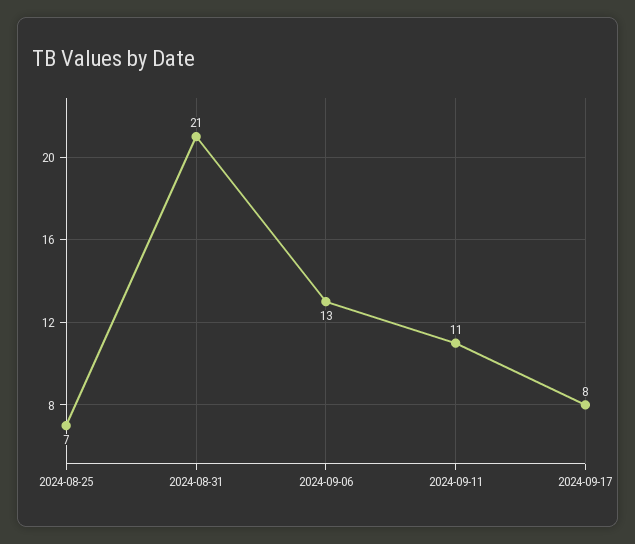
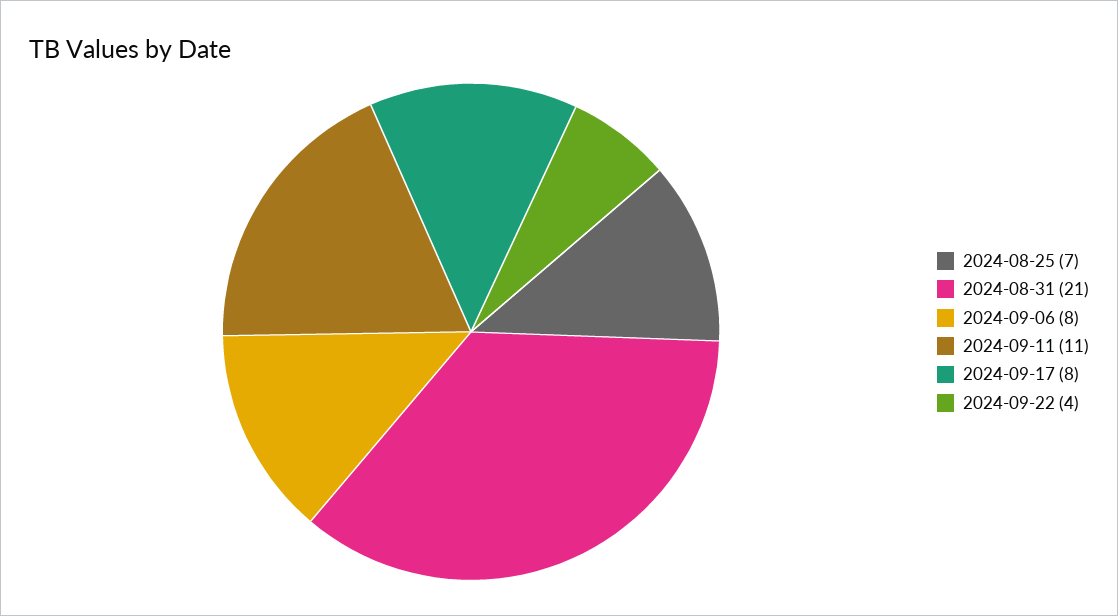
2024-09-06: 13 -> 8
2024-09-22: none -> 4

